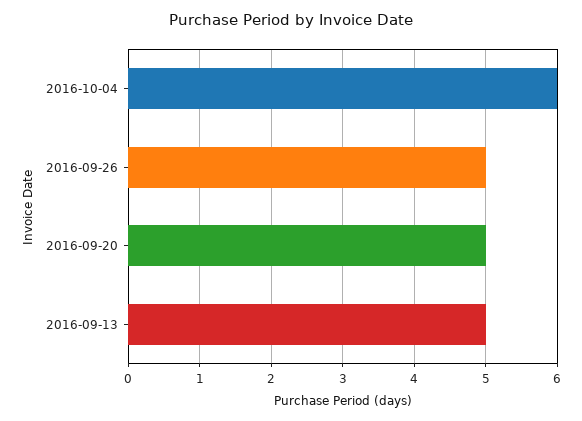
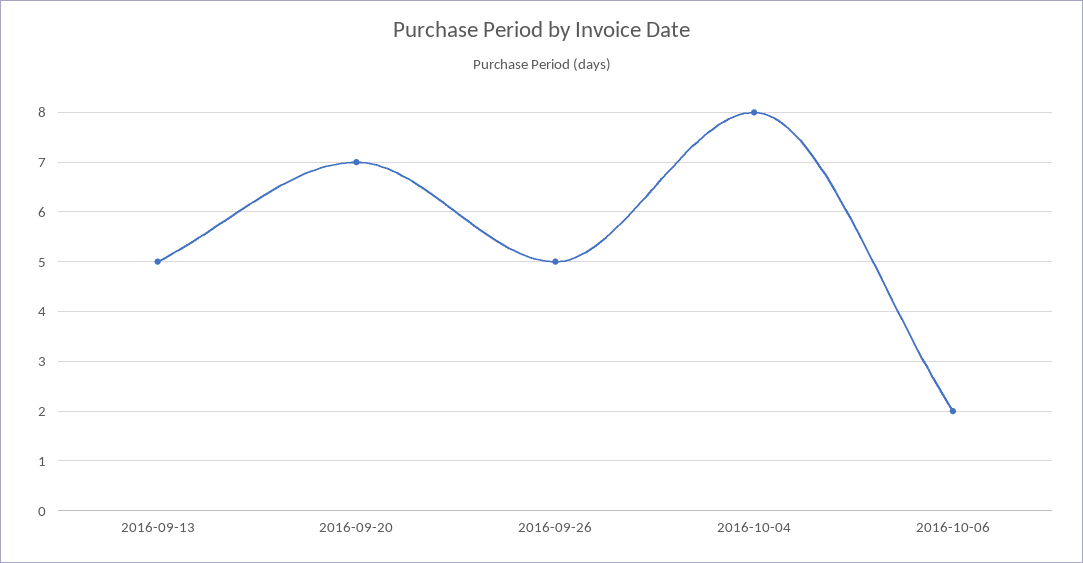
2016-10-04: 6 -> 8
2016-09-20: 5 -> 7
2016-10-06: none -> 2

